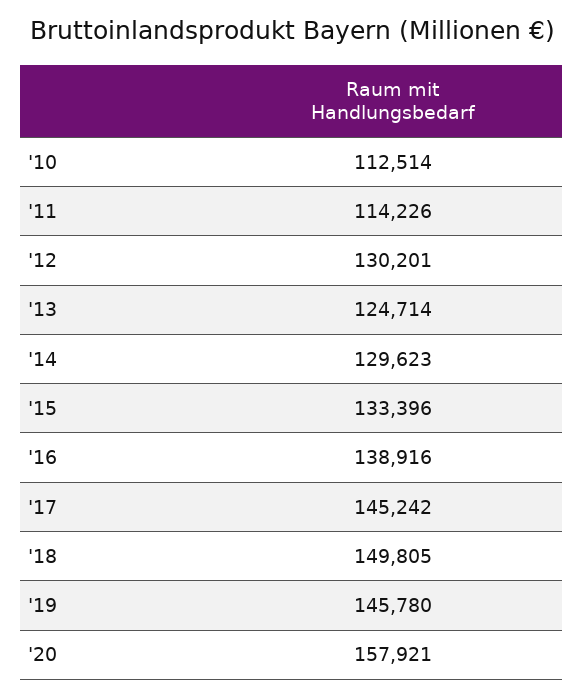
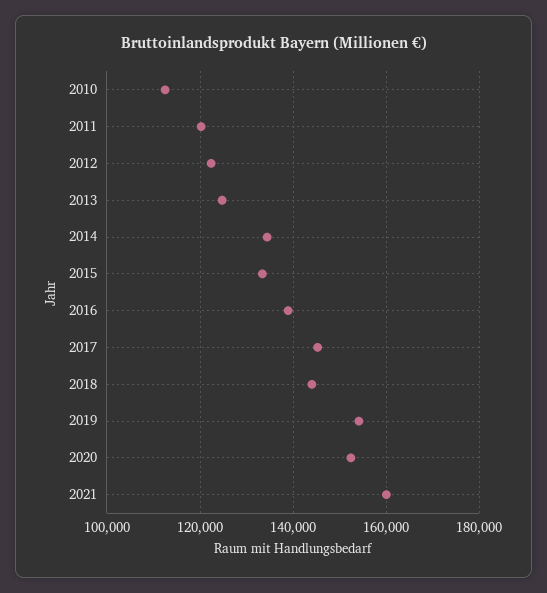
'11: 114226 -> 120000
'12: 130201 -> 122000
'14: 129623 -> 134000
'18: 149805 -> 144000
'19: 145780 -> 154000
'20: 157921 -> 152000
2021: none -> 160000

